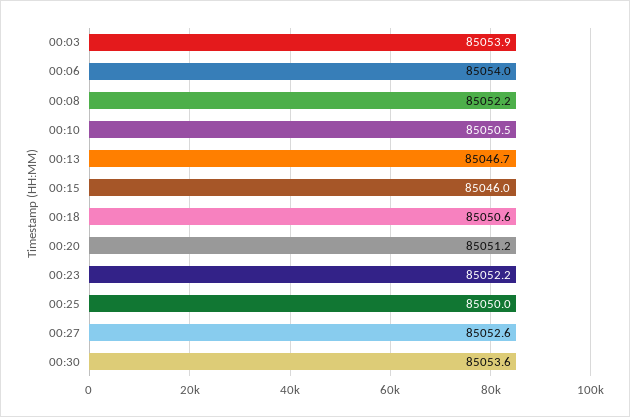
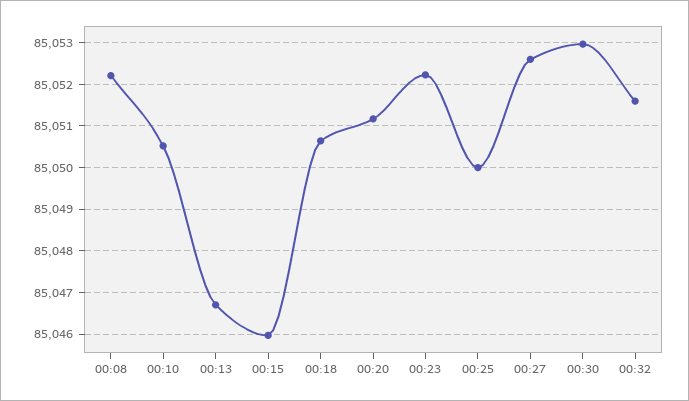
00:03: 85053.9 -> none
00:06: 85054 -> none
00:30: 85053.6 -> 85053
00:32: none -> 85051.6

